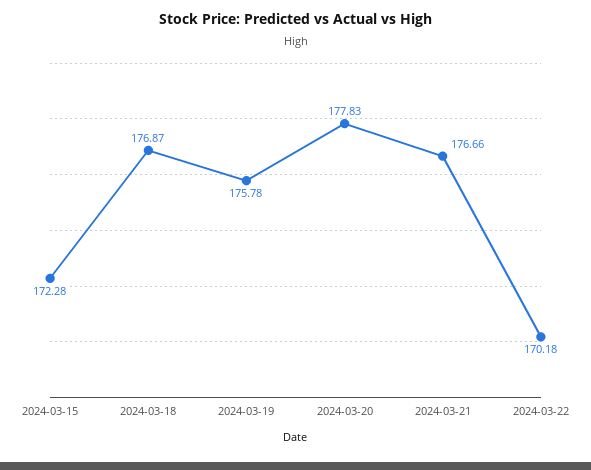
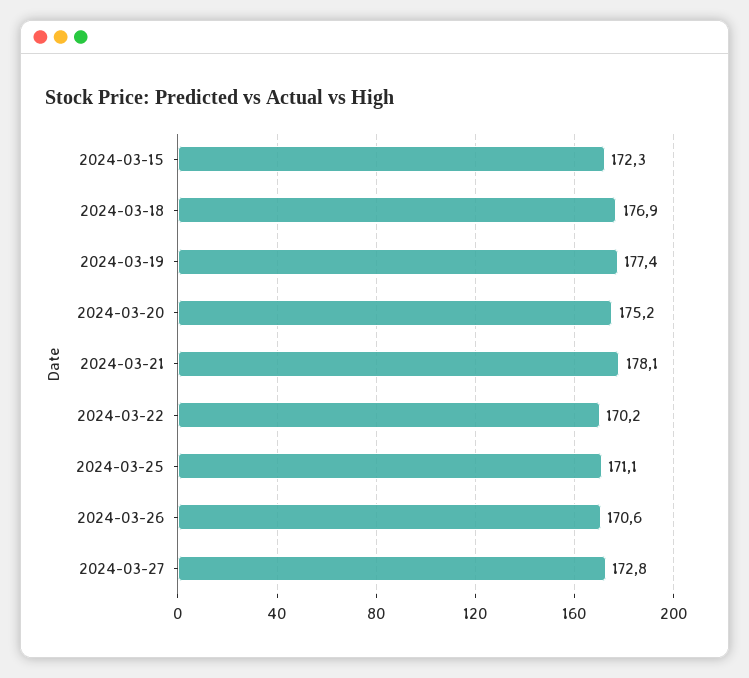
2024-03-19: 175.78 -> 177.4
2024-03-20: 177.83 -> 175.2
2024-03-21: 176.66 -> 178.1
2024-03-25: none -> 171.1
2024-03-26: none -> 170.6
2024-03-27: none -> 172.8

